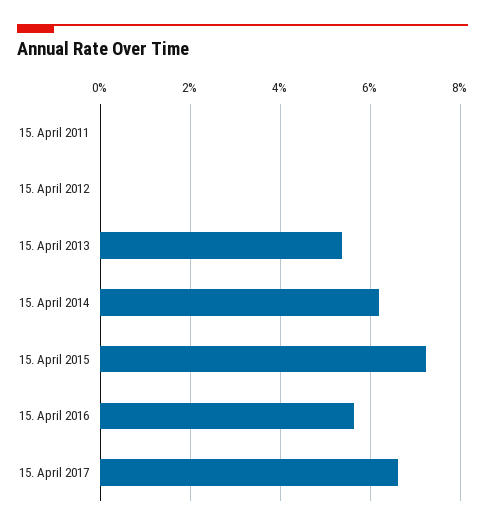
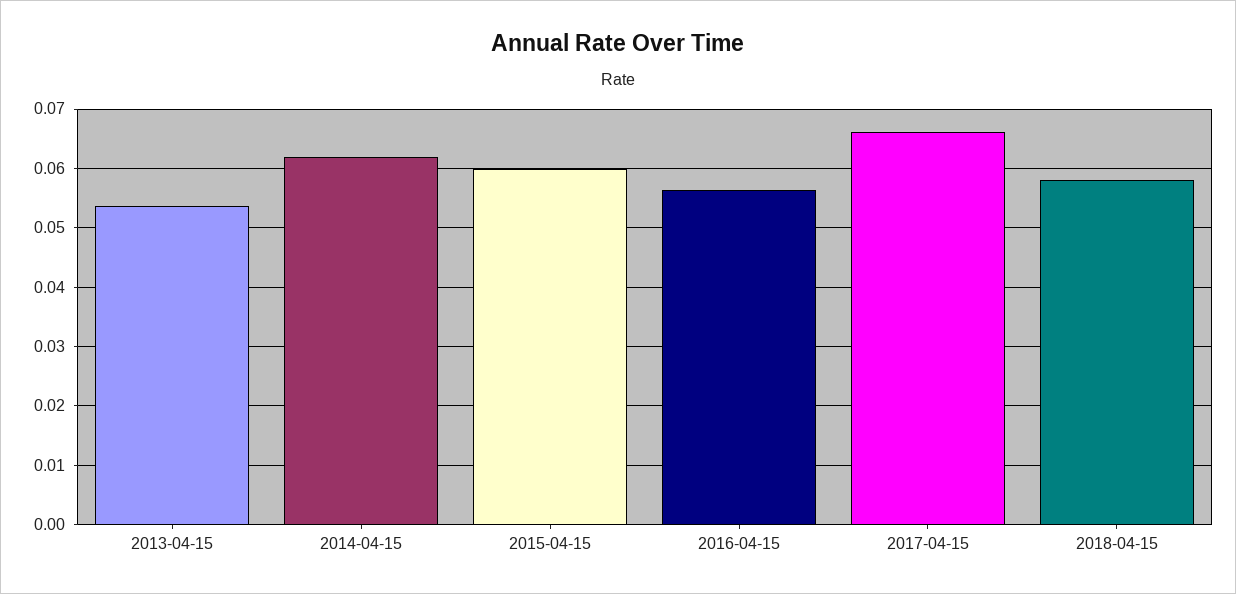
15. April 2011: 0 -> none
15. April 2012: 0 -> none
15. April 2015: 0.072 -> 0.06
2018-04-15: none -> 0.058

